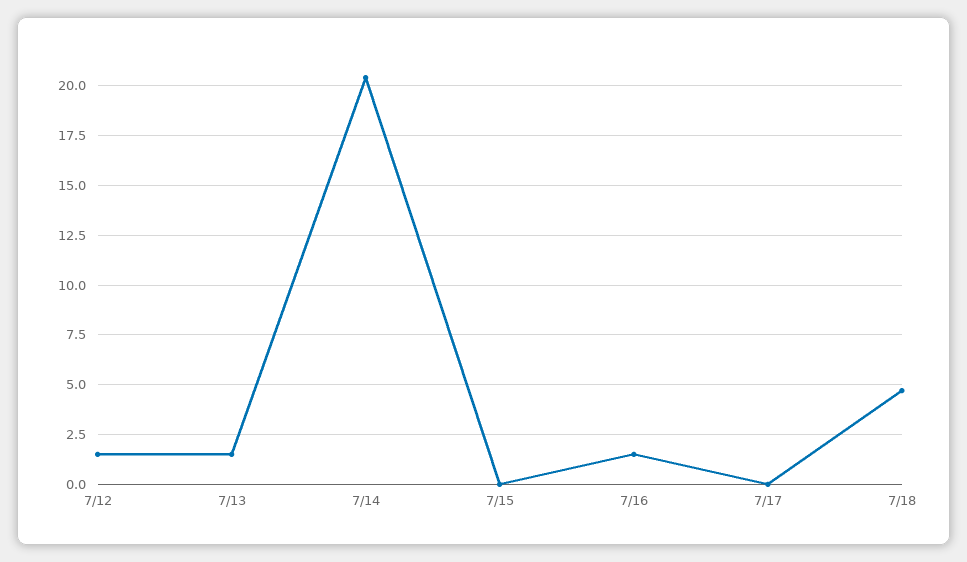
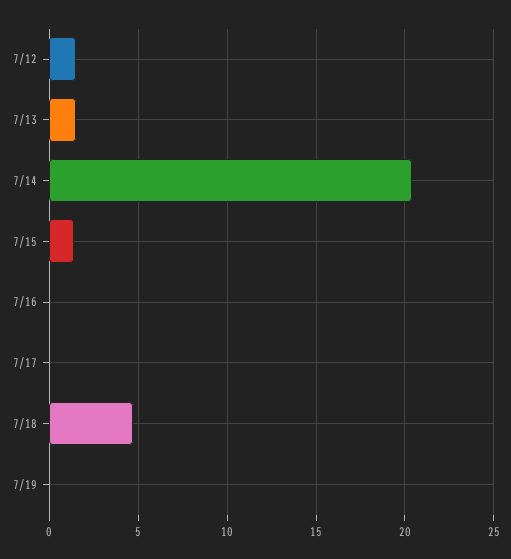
7/15: 0 -> 1.5
7/16: 1.5 -> 0
7/19: none -> 0

